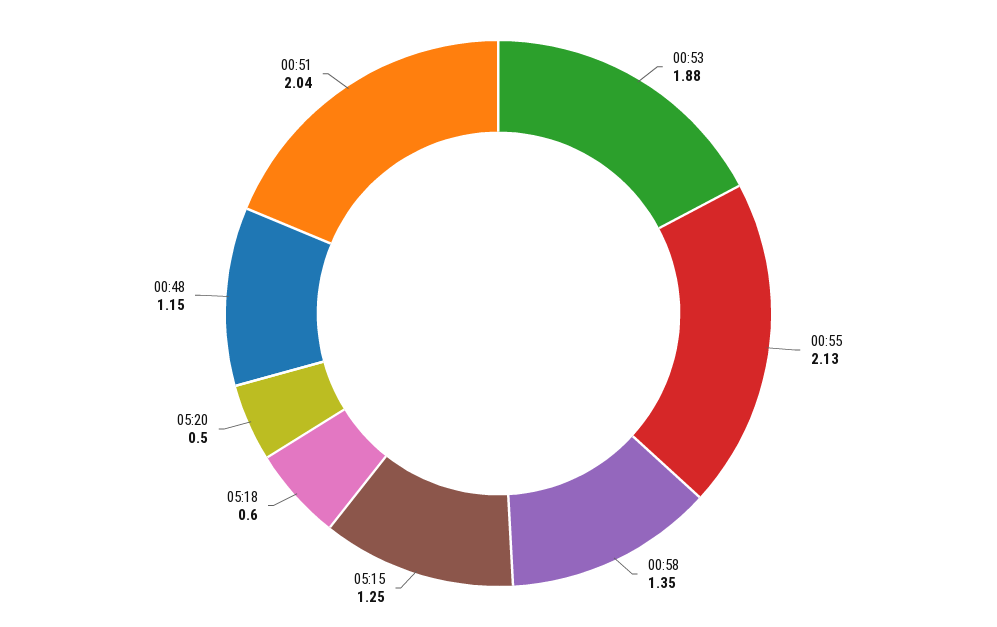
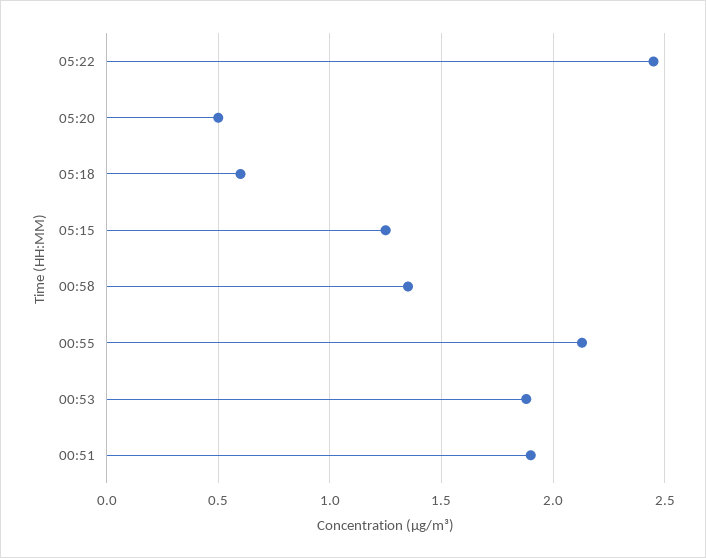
00:48: 1.15 -> none
00:51: 2.04 -> 1.9
05:22: none -> 2.45

